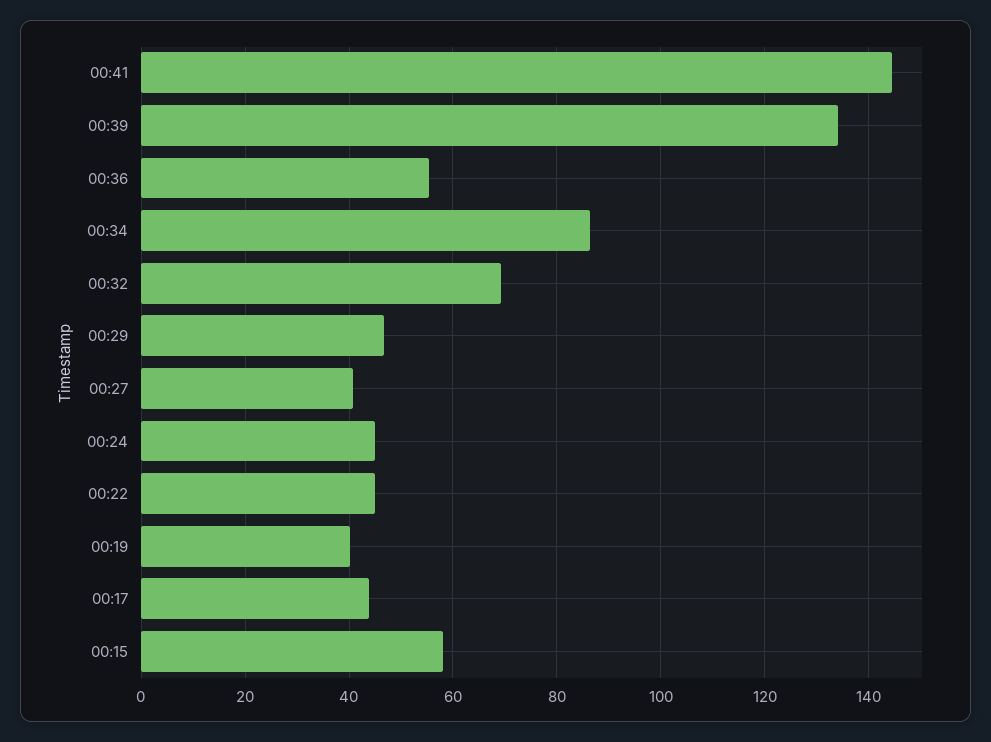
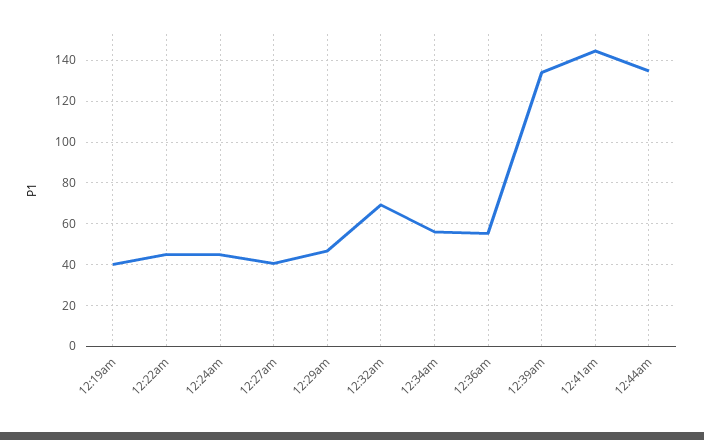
00:34: 86 -> 55
00:17: 44 -> none
00:15: 58 -> none
12:44am: none -> 135

